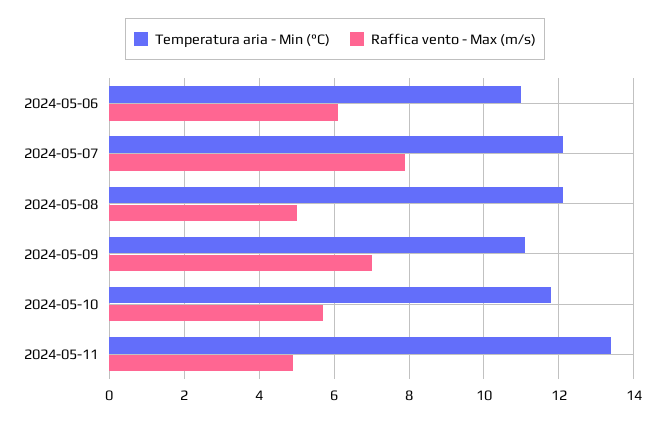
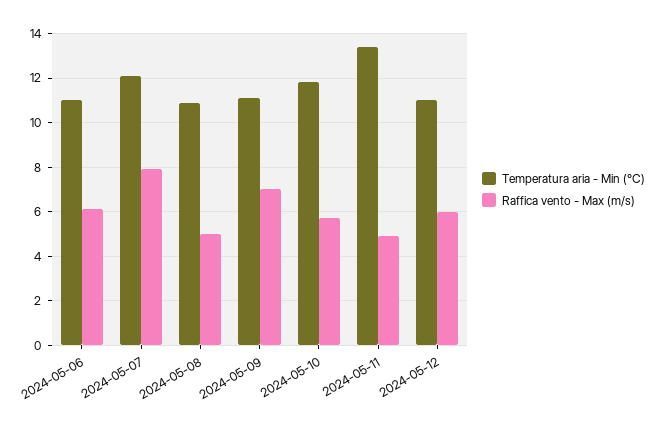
Temperatura aria - Min (°C), 2024-05-08: 12 -> 11
Temperatura aria - Min (°C), 2024-05-12: none -> 11
Raffica vento - Max (m/s), 2024-05-12: none -> 6

